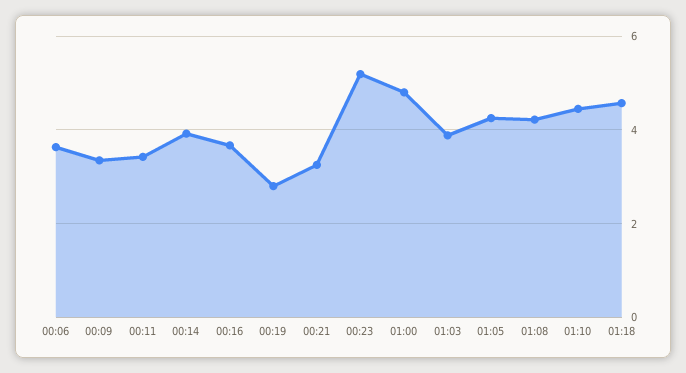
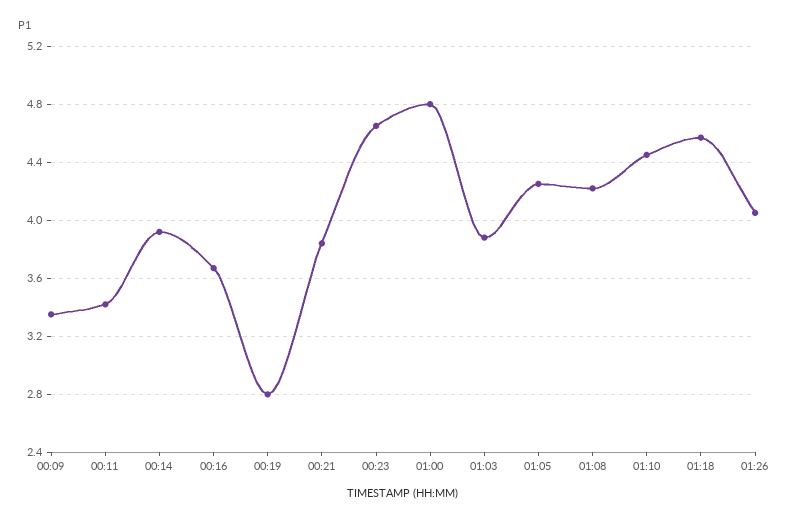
00:06: 3.6 -> none
00:21: 3.2 -> 3.85
00:23: 5.2 -> 4.65
01:26: none -> 4.05

